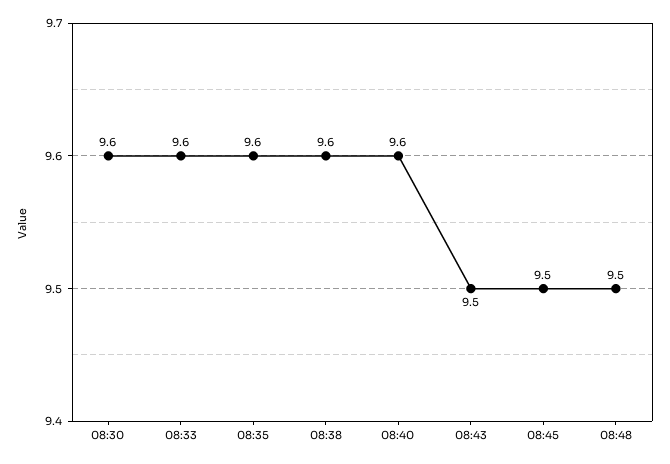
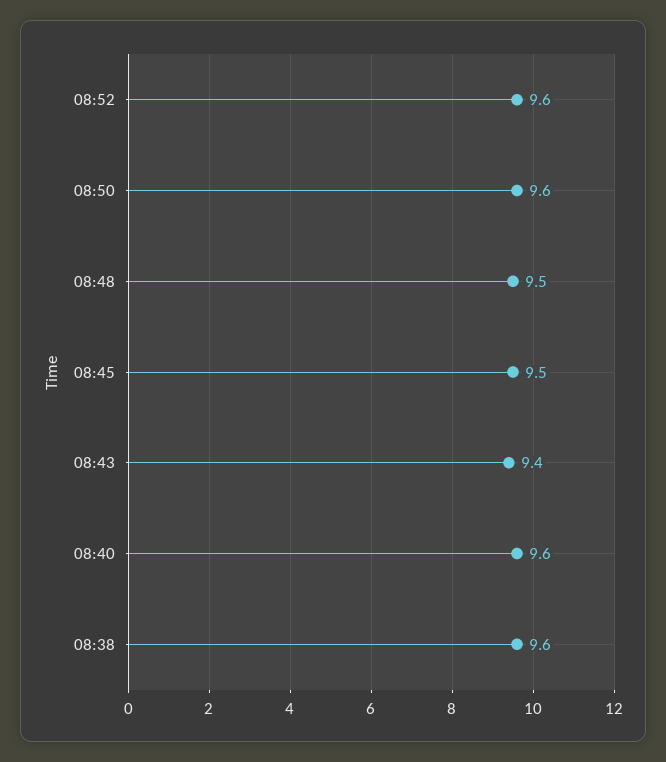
08:30: 9.6 -> none
08:33: 9.6 -> none
08:35: 9.6 -> none
08:43: 9.5 -> 9.4
08:52: none -> 9.6
08:50: none -> 9.6

